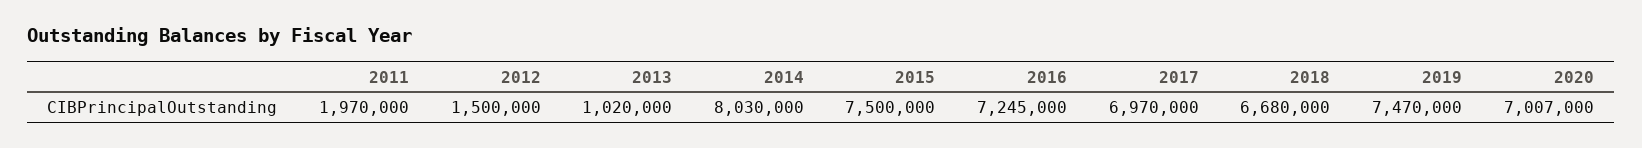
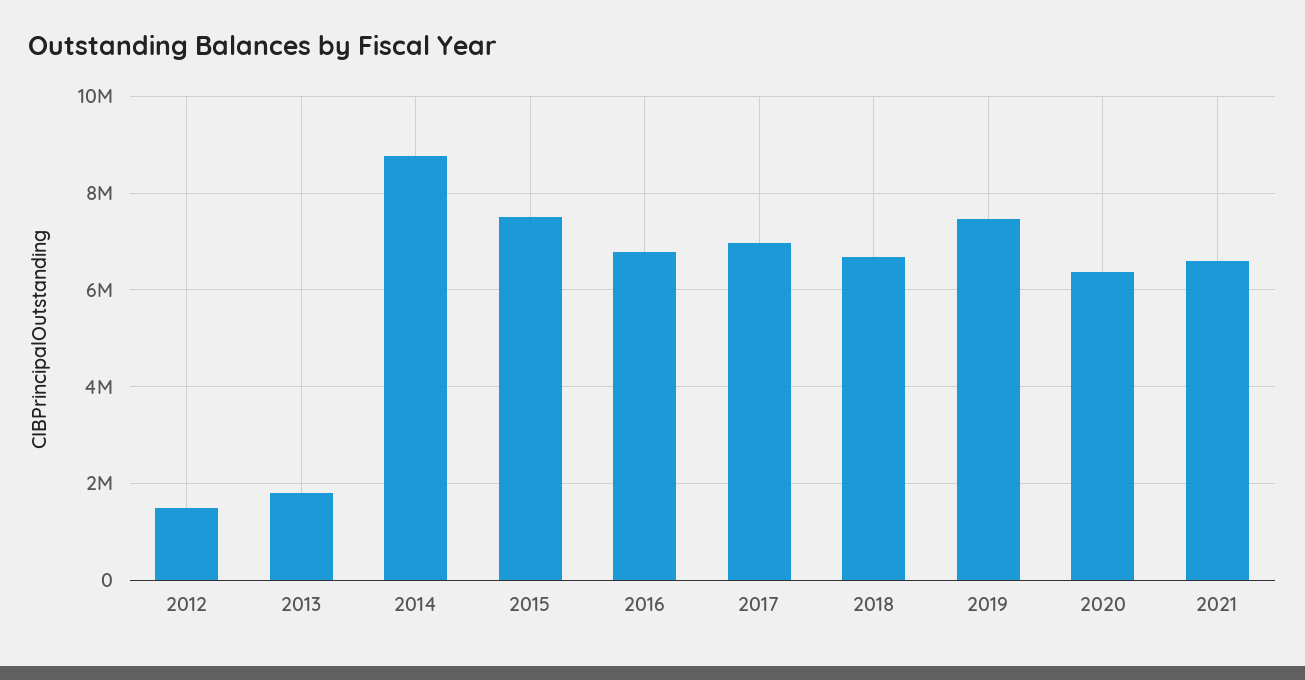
2011: 1970000 -> none
2013: 1020000 -> 1800000
2014: 8030000 -> 8800000
2016: 7245000 -> 6800000
2020: 7007000 -> 6400000
2021: none -> 6600000

